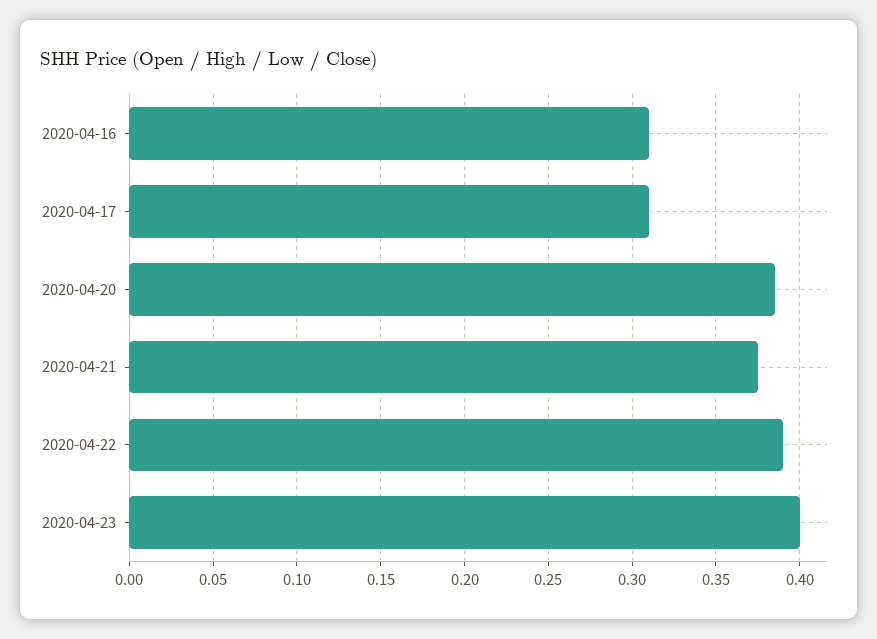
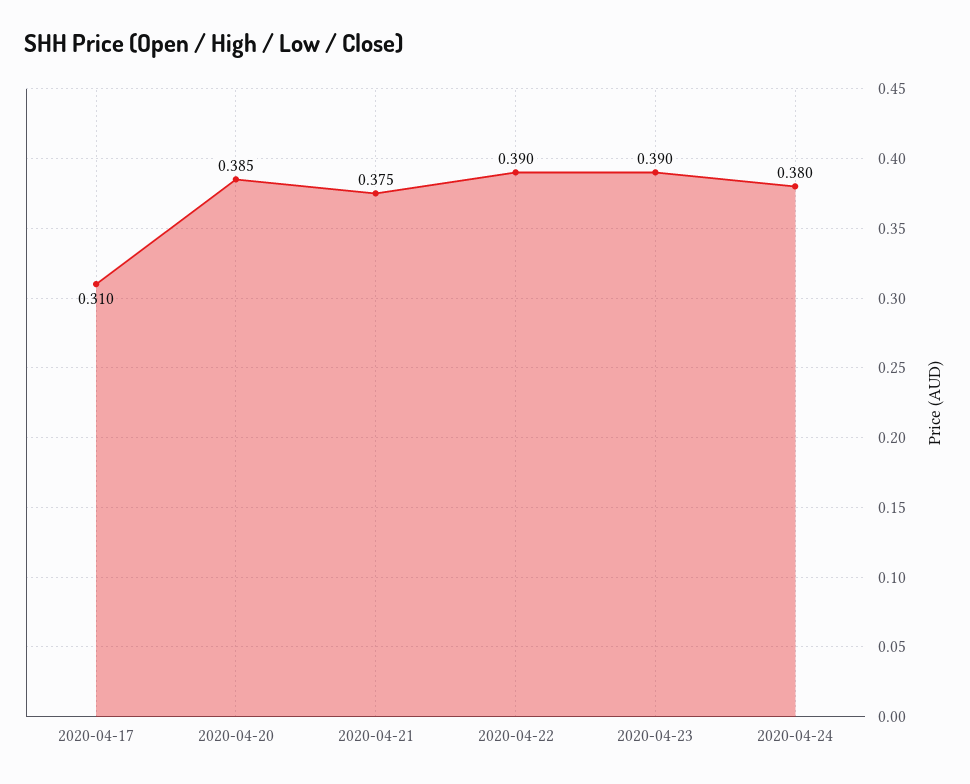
2020-04-16: 0.31 -> none
2020-04-23: 0.4 -> 0.39
2020-04-24: none -> 0.38

